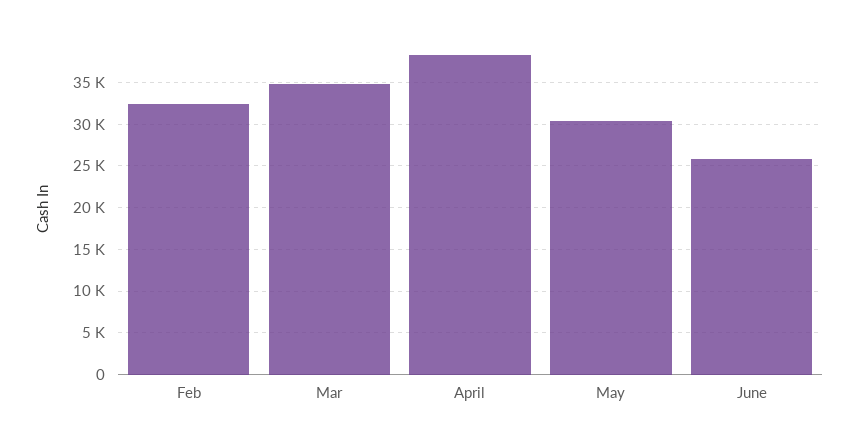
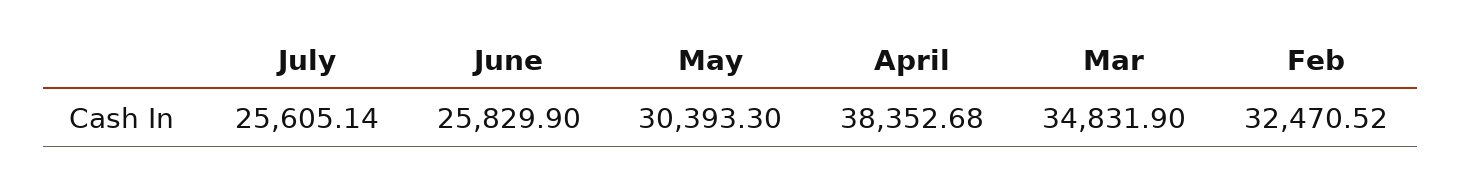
July: none -> 25605.14

